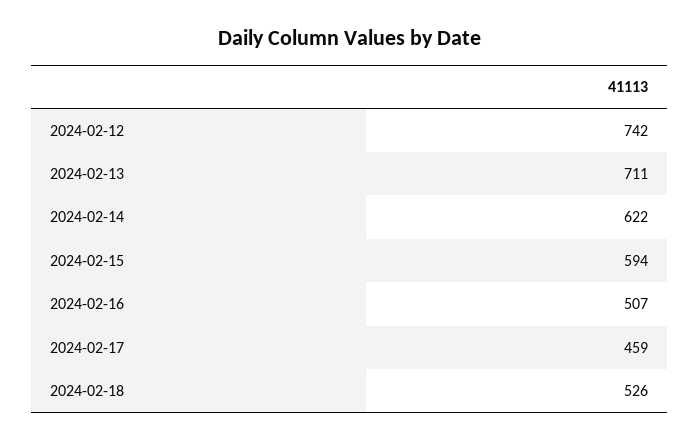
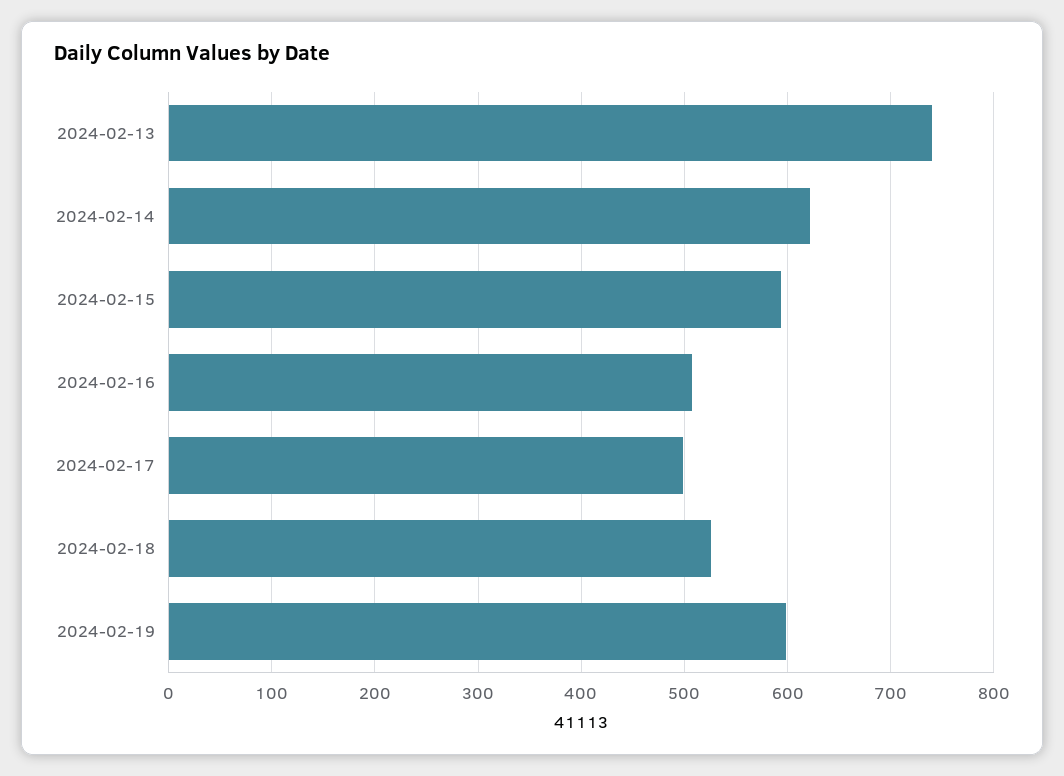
2024-02-12: 742 -> none
2024-02-13: 711 -> 740
2024-02-17: 459 -> 500
2024-02-19: none -> 600

